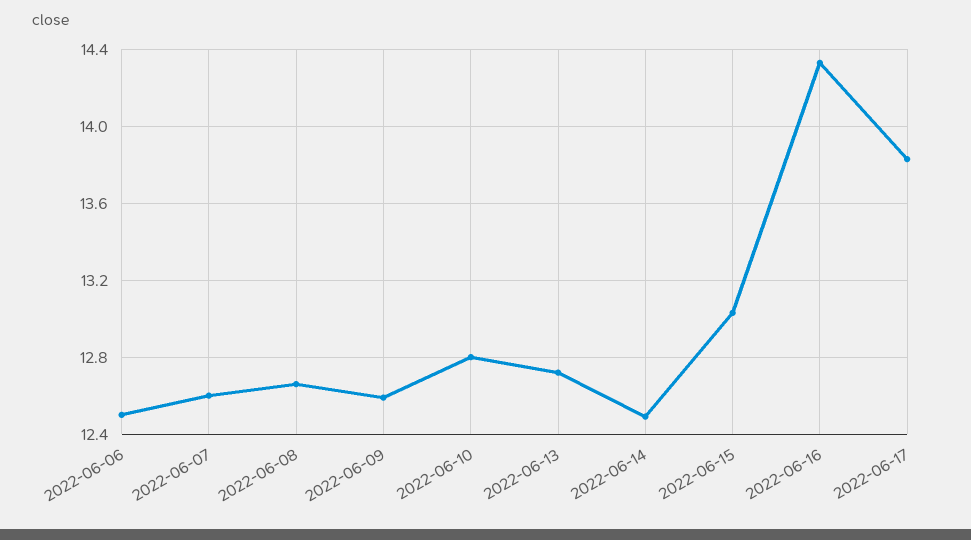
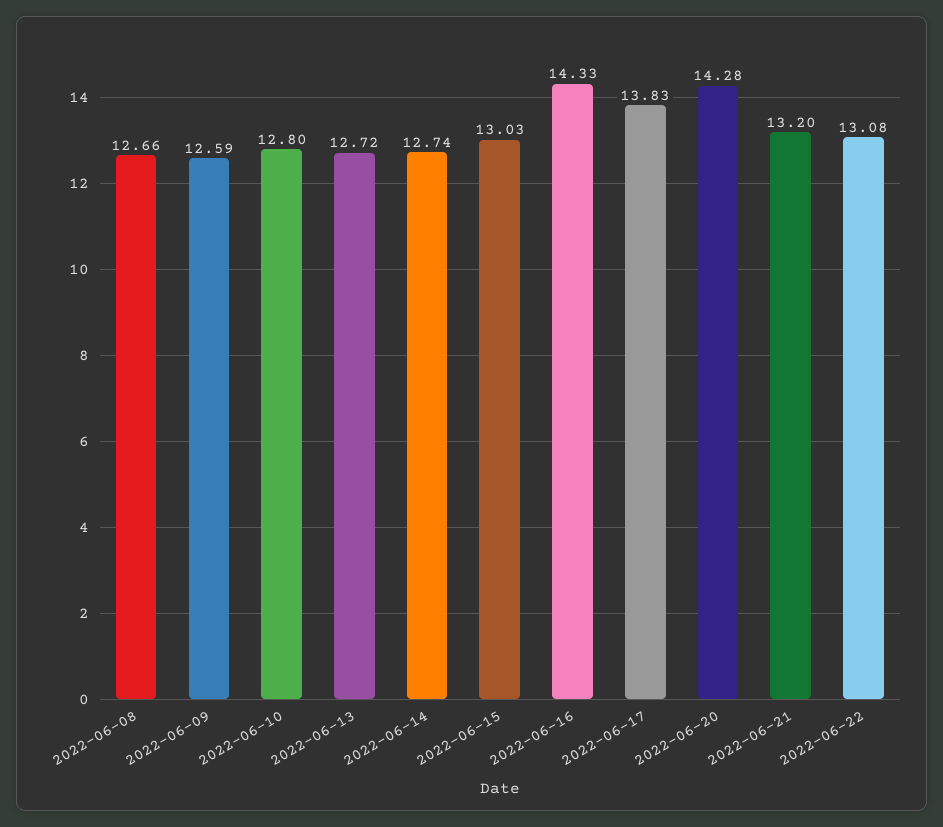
2022-06-06: 12.5 -> none
2022-06-07: 12.6 -> none
2022-06-14: 12.5 -> 12.74
2022-06-20: none -> 14.28
2022-06-21: none -> 13.2
2022-06-22: none -> 13.08

